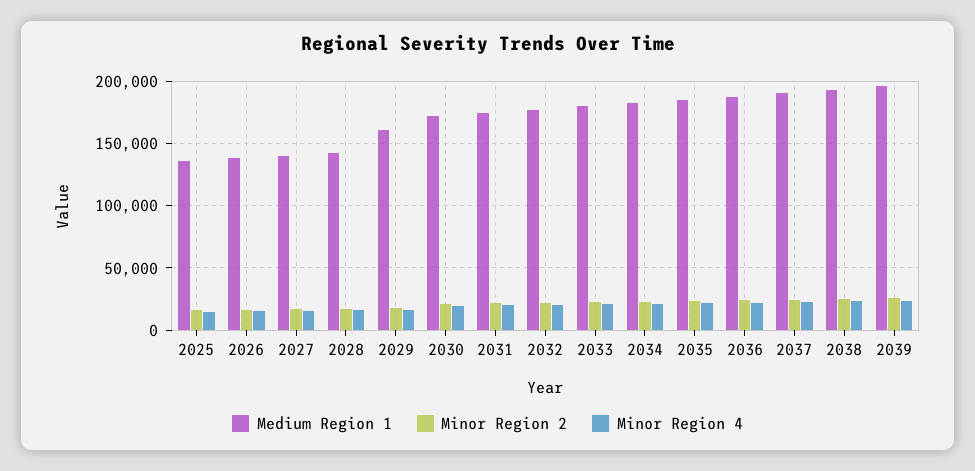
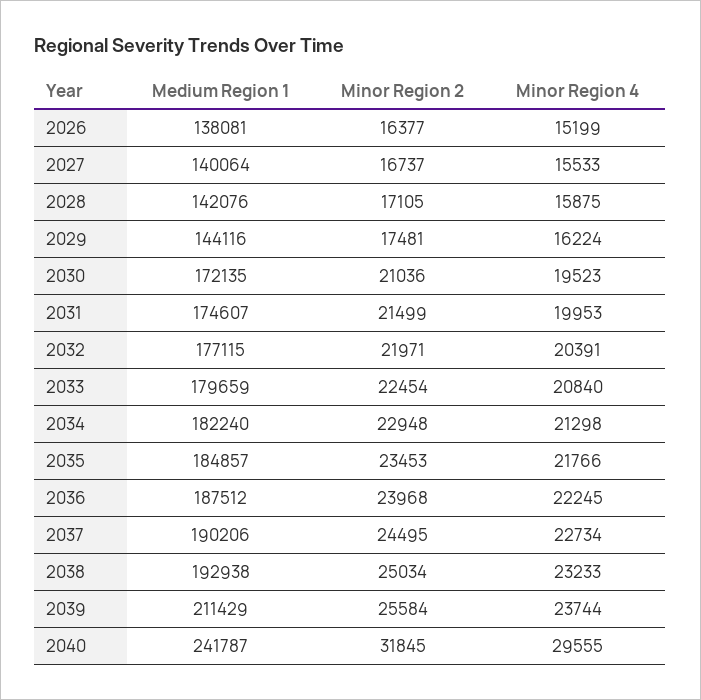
Medium Region 1, 2025: 135000 -> none
Minor Region 2, 2025: 15000 -> none
Minor Region 4, 2025: 15000 -> none
Medium Region 1, 2029: 160000 -> 144116
Medium Region 1, 2039: 195000 -> 211429
Medium Region 1, 2040: none -> 241787
Minor Region 2, 2040: none -> 31845
Minor Region 4, 2040: none -> 29555

